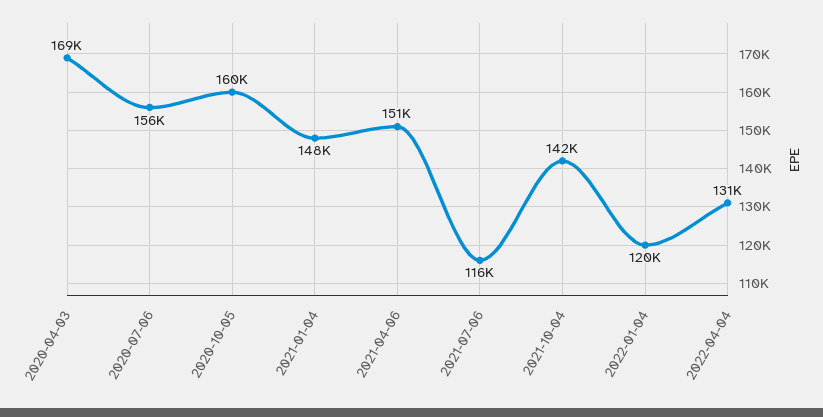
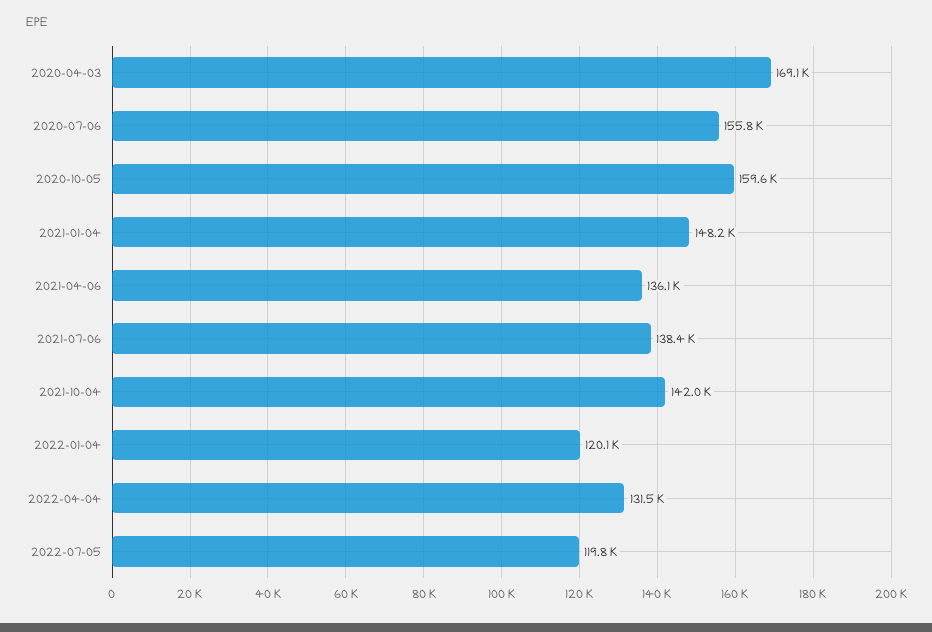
2021-04-06: 151000 -> 136100
2021-07-06: 116000 -> 138400
2022-07-05: none -> 119800

